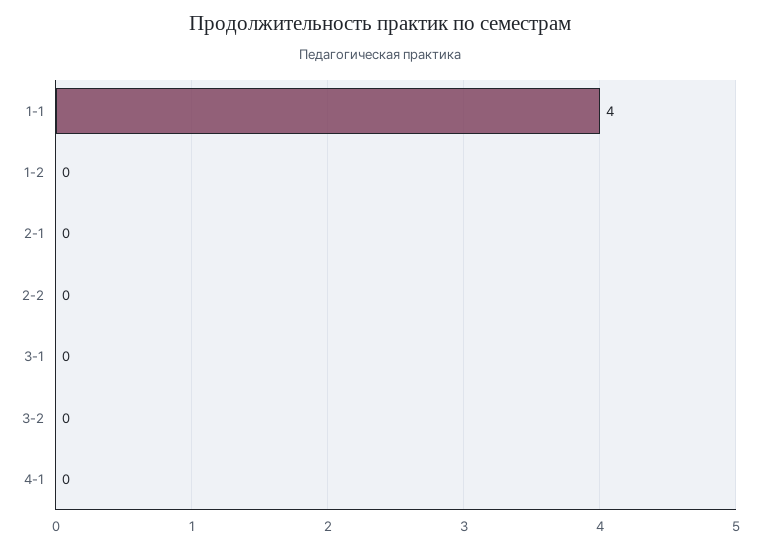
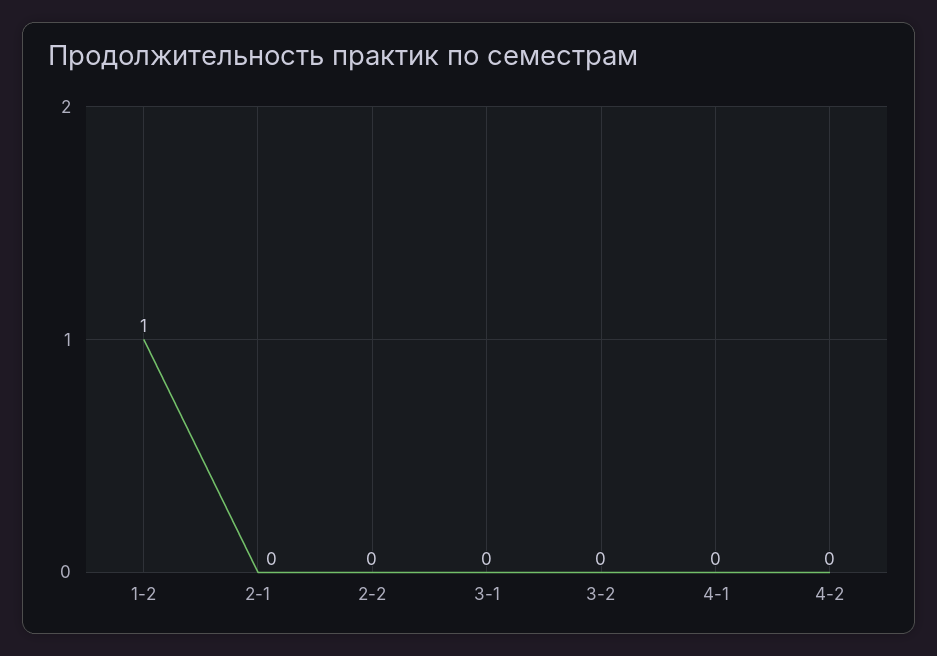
1-1: 4 -> none
1-2: 0 -> 1
4-2: none -> 0

